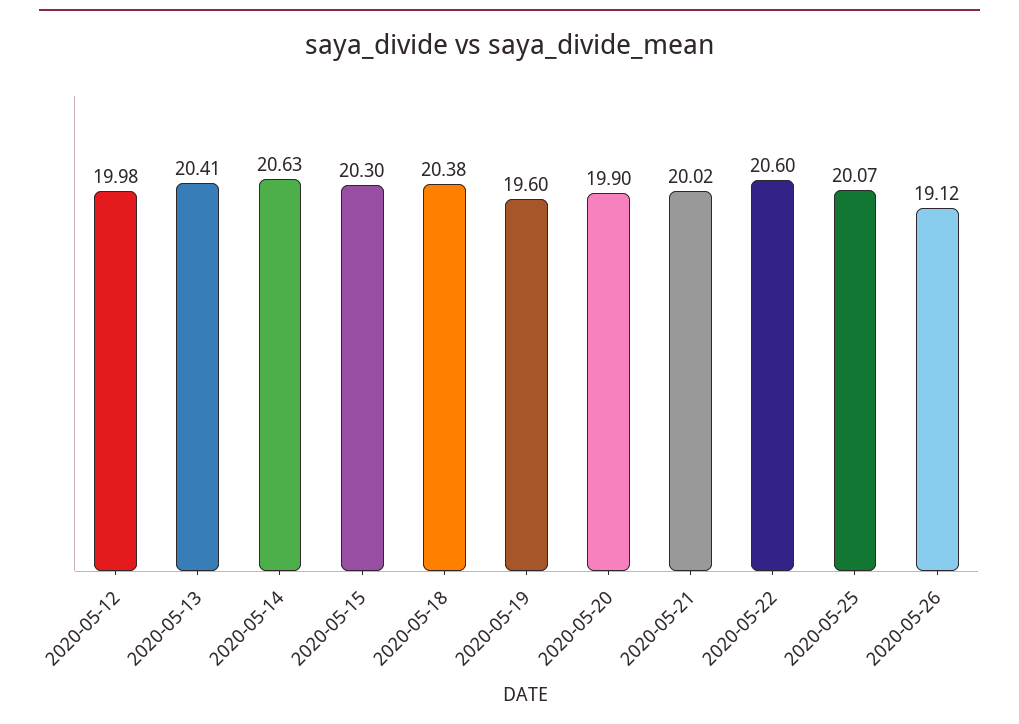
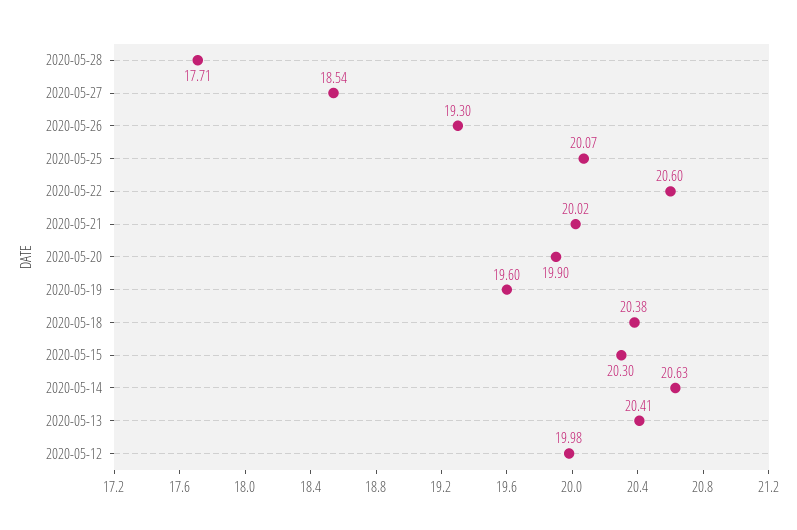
2020-05-26: 19.12 -> 19.3
2020-05-28: none -> 17.71
2020-05-27: none -> 18.54

